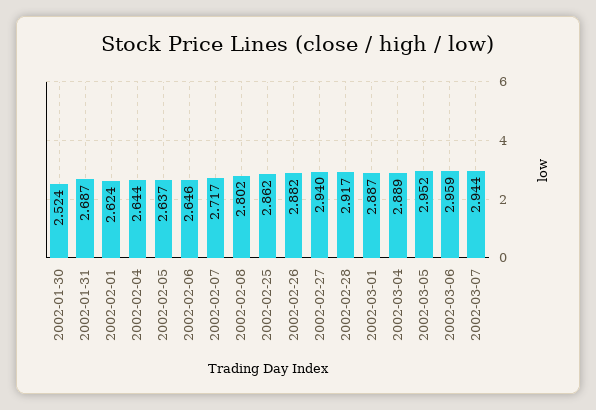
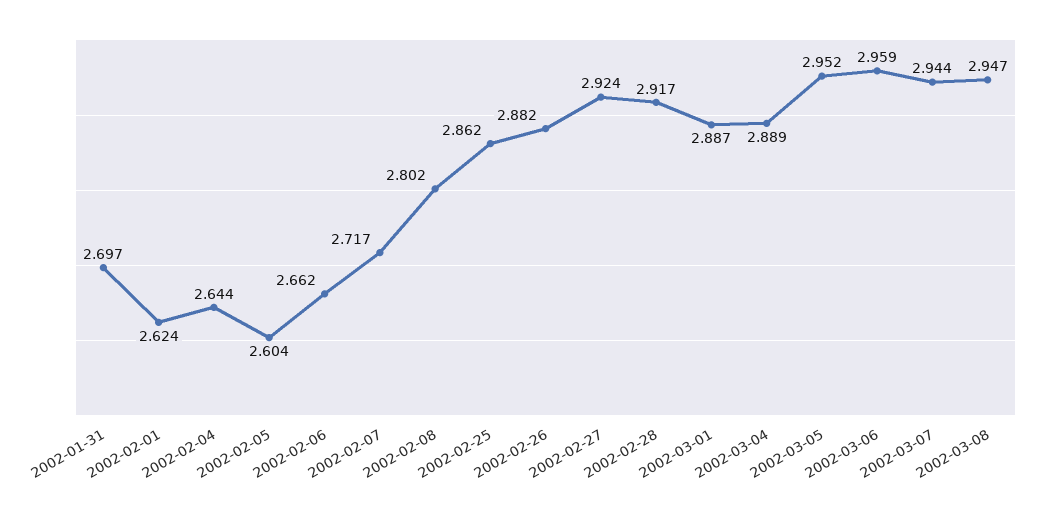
2002-01-30: 2.524 -> none
2002-01-31: 2.687 -> 2.697
2002-02-05: 2.637 -> 2.604
2002-02-06: 2.646 -> 2.662
2002-02-27: 2.94 -> 2.924
2002-03-08: none -> 2.947

